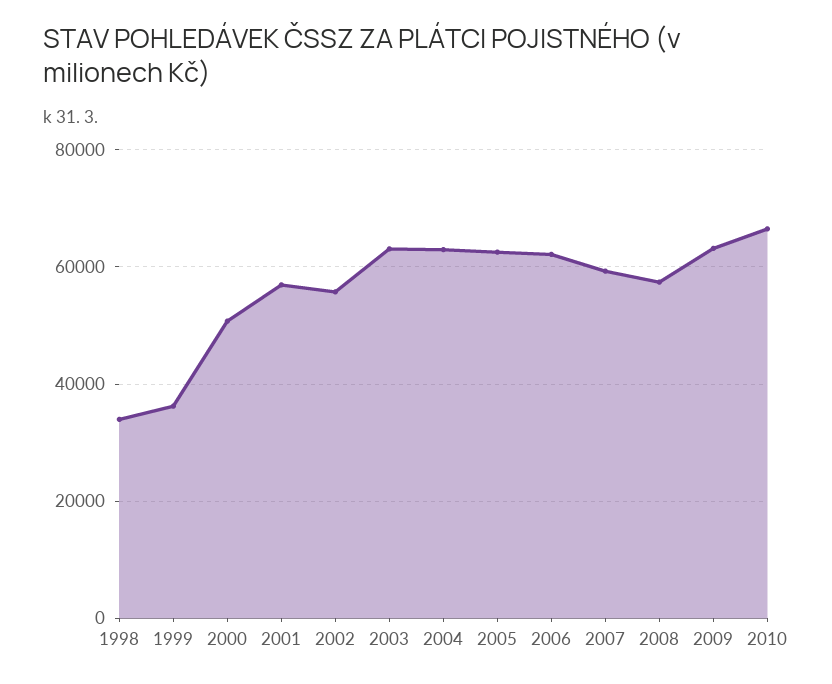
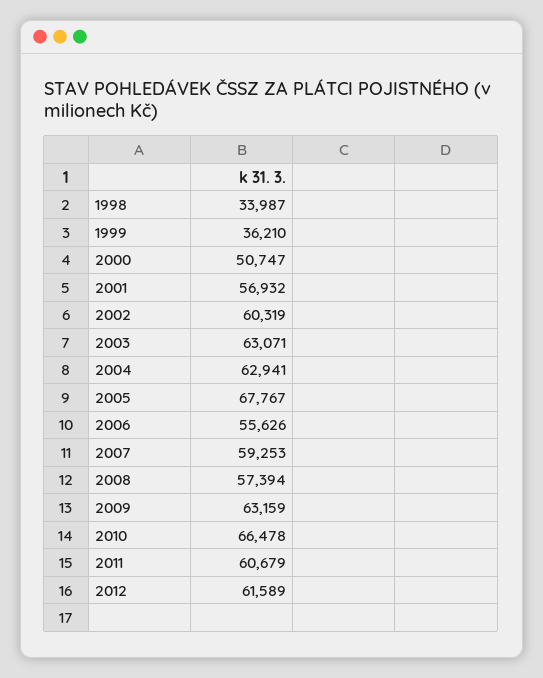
2002: 56000 -> 60319
2005: 62000 -> 67767
2006: 62000 -> 55626
2011: none -> 60679
2012: none -> 61589

